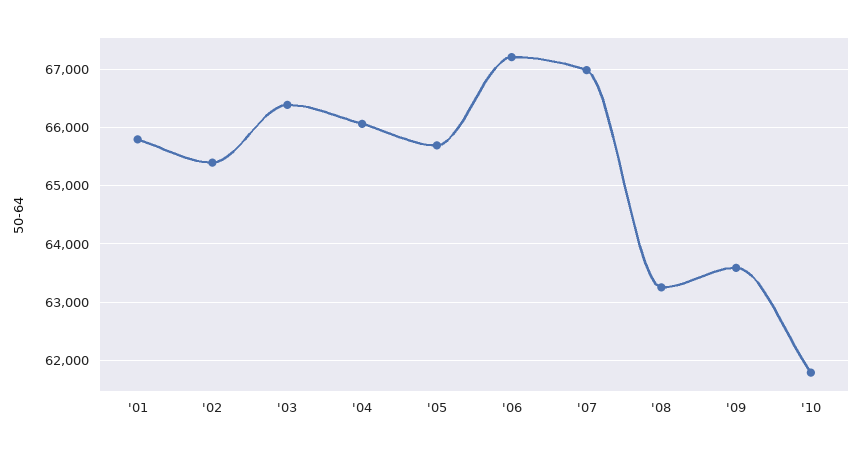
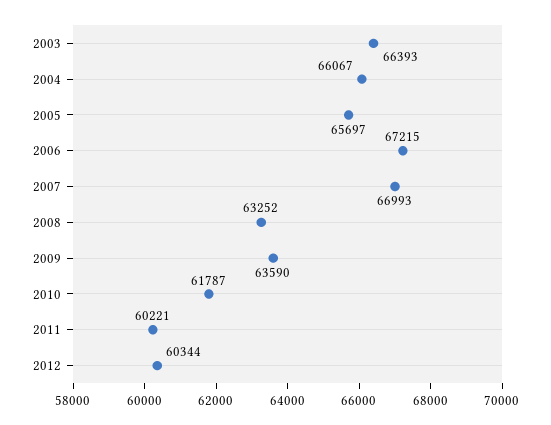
'01: 65800 -> none
'02: 65400 -> none
2011: none -> 60221
2012: none -> 60344

